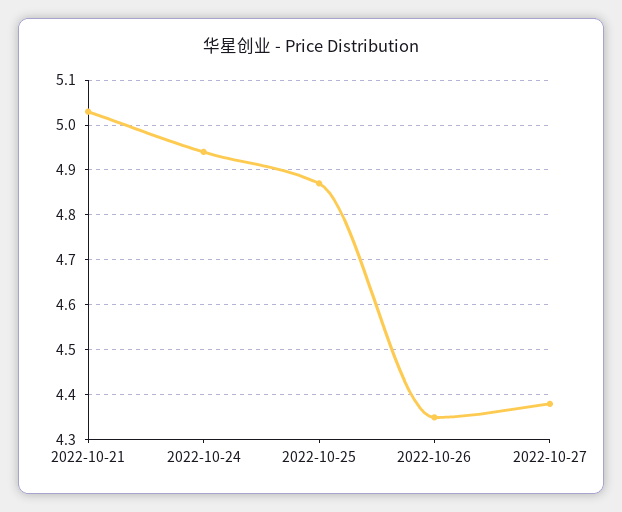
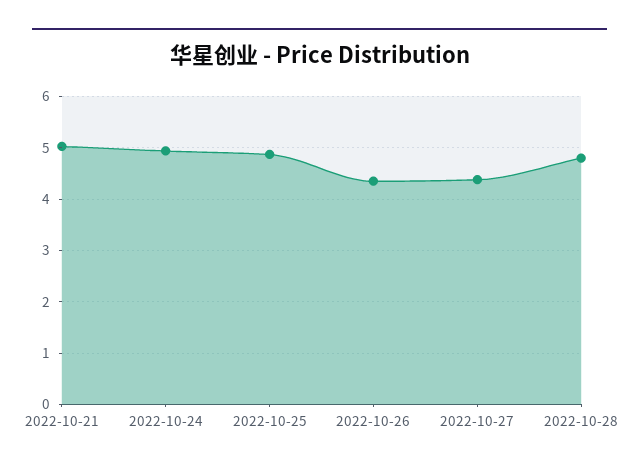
2022-10-28: none -> 4.8

